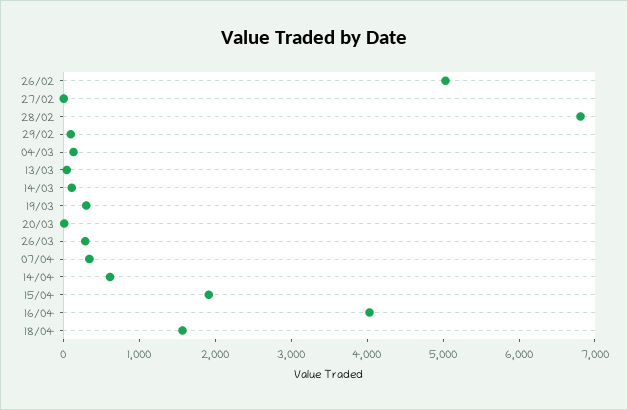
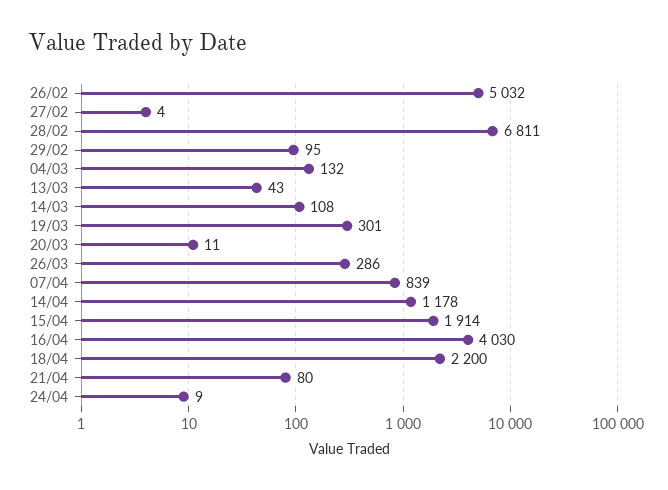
07/04: 400 -> 839
14/04: 600 -> 1178
18/04: 1600 -> 2200
21/04: none -> 80
24/04: none -> 9

